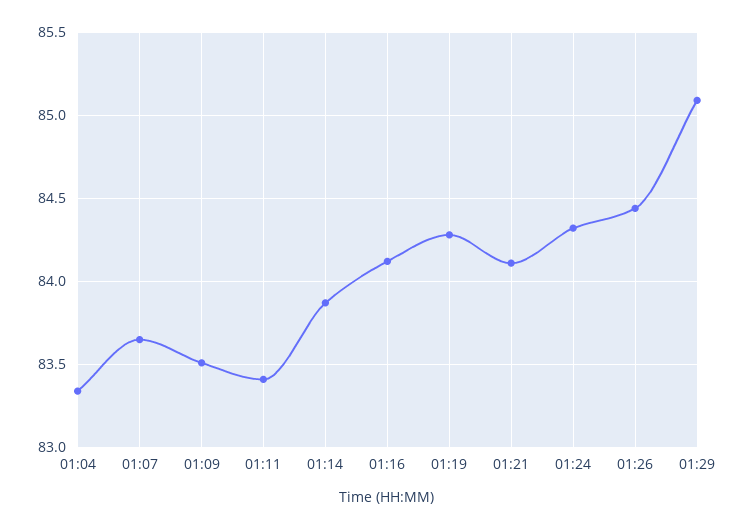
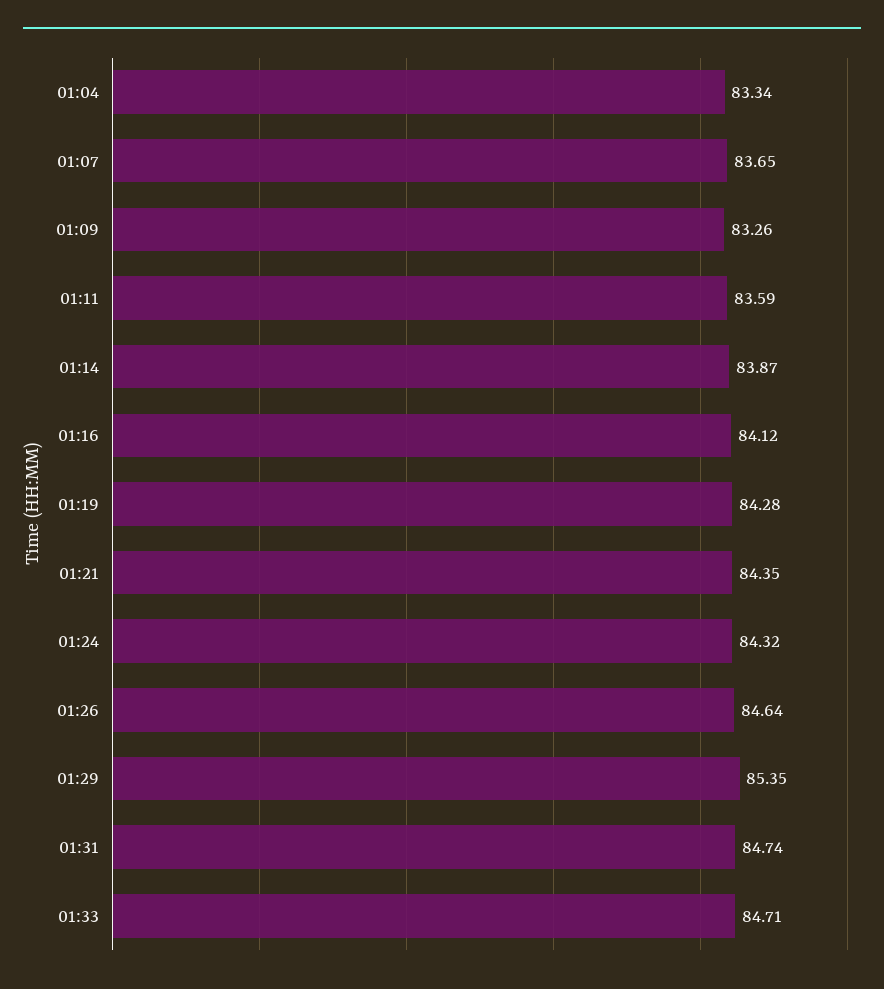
01:09: 83.5 -> 83.26
01:11: 83.4 -> 83.59
01:21: 84.1 -> 84.35
01:26: 84.45 -> 84.64
01:29: 85.1 -> 85.35
01:31: none -> 84.74
01:33: none -> 84.71

